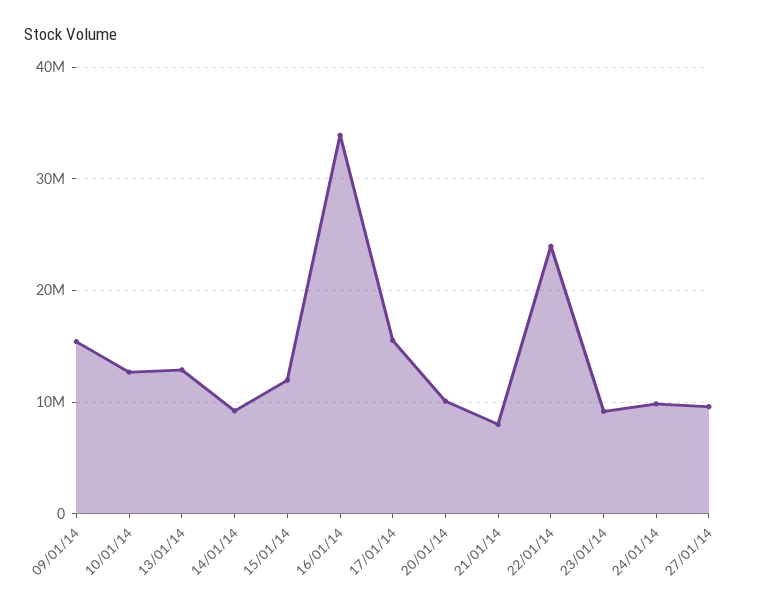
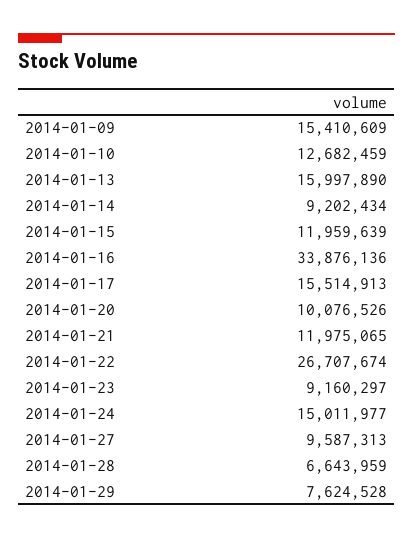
13/01/14: 13000000 -> 15997890
21/01/14: 8000000 -> 11975065
22/01/14: 24000000 -> 26707674
24/01/14: 10000000 -> 15011977
2014-01-28: none -> 6643959
2014-01-29: none -> 7624528

